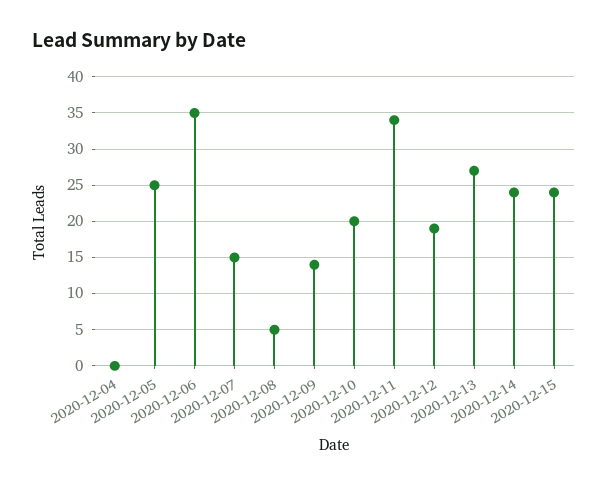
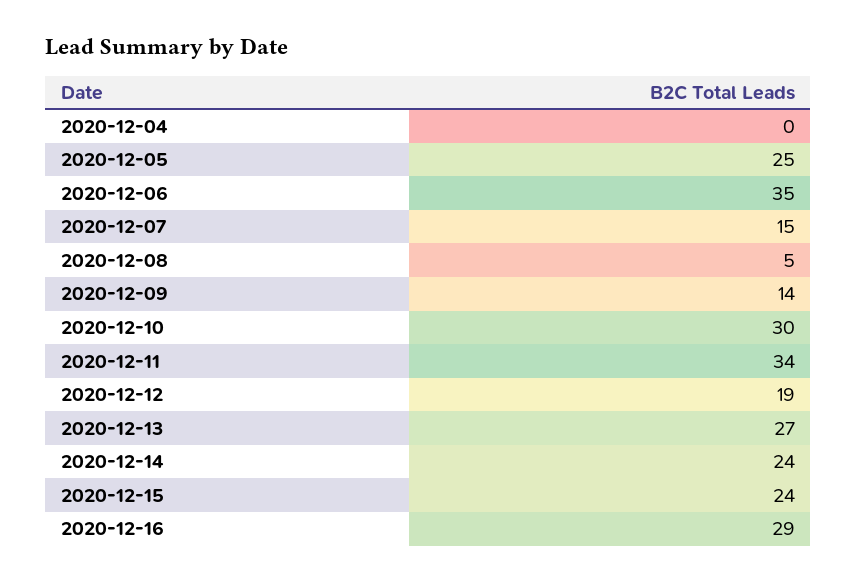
2020-12-10: 20 -> 30
2020-12-16: none -> 29

